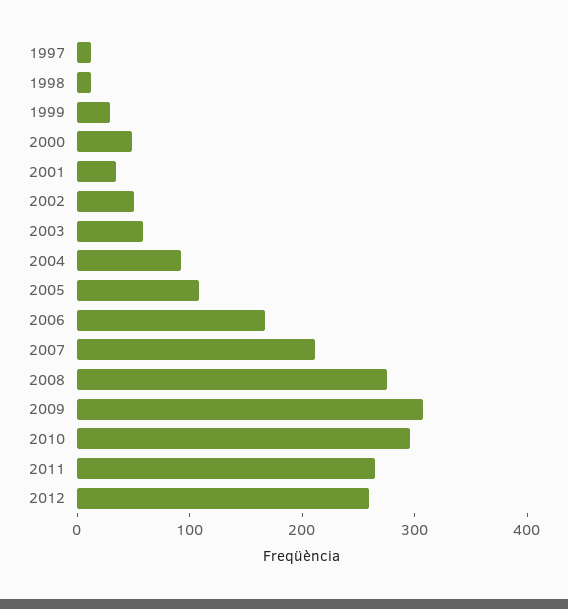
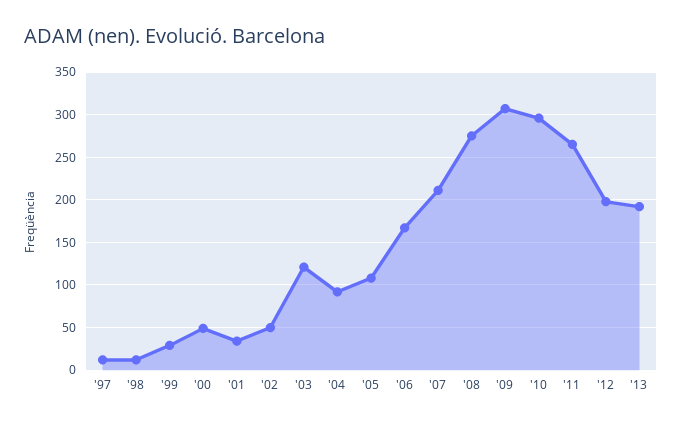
2003: 60 -> 120
2012: 260 -> 200
'13: none -> 190

